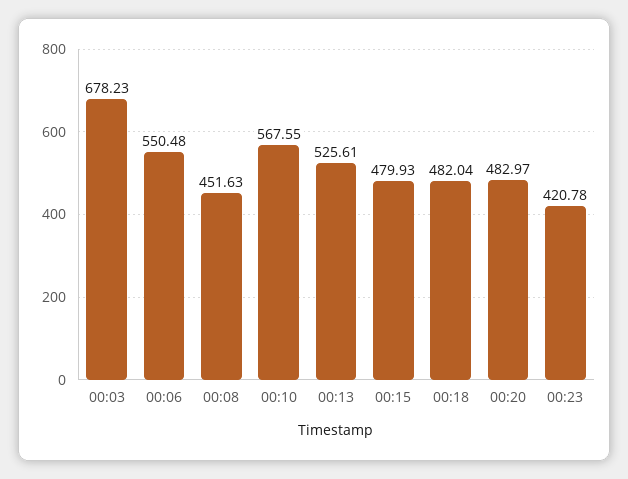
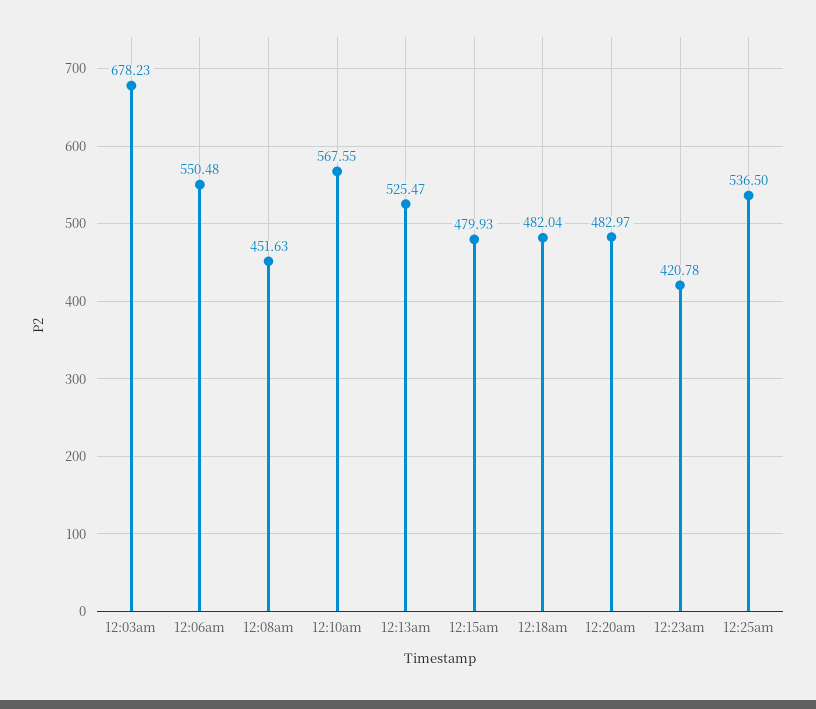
00:13: 525.61 -> 525.47
12:25am: none -> 536.5

